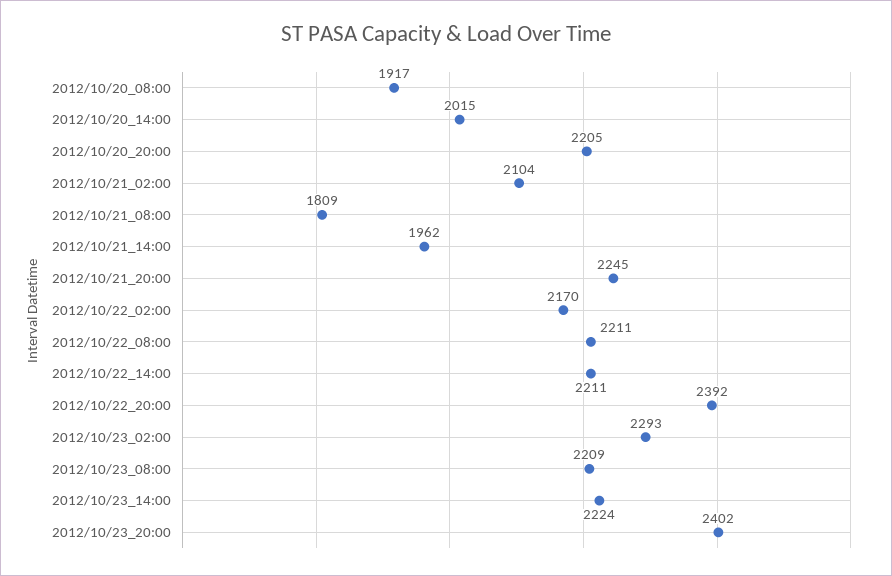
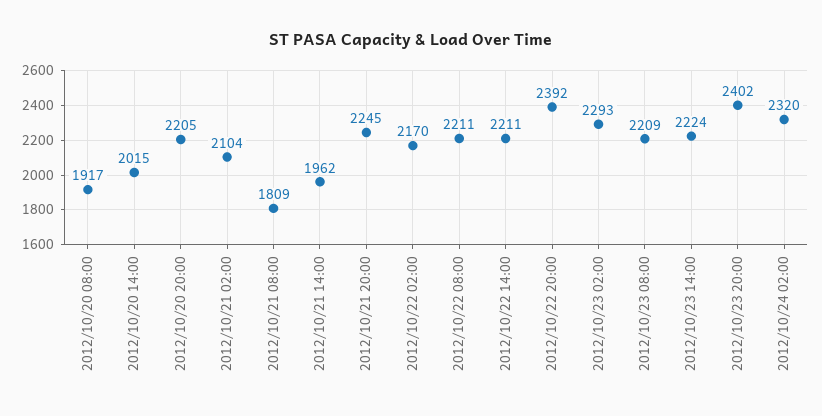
2012/10/24 02:00: none -> 2320

